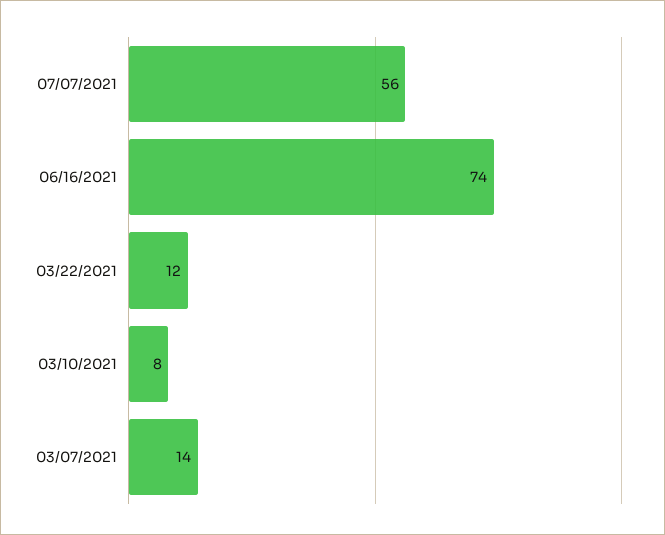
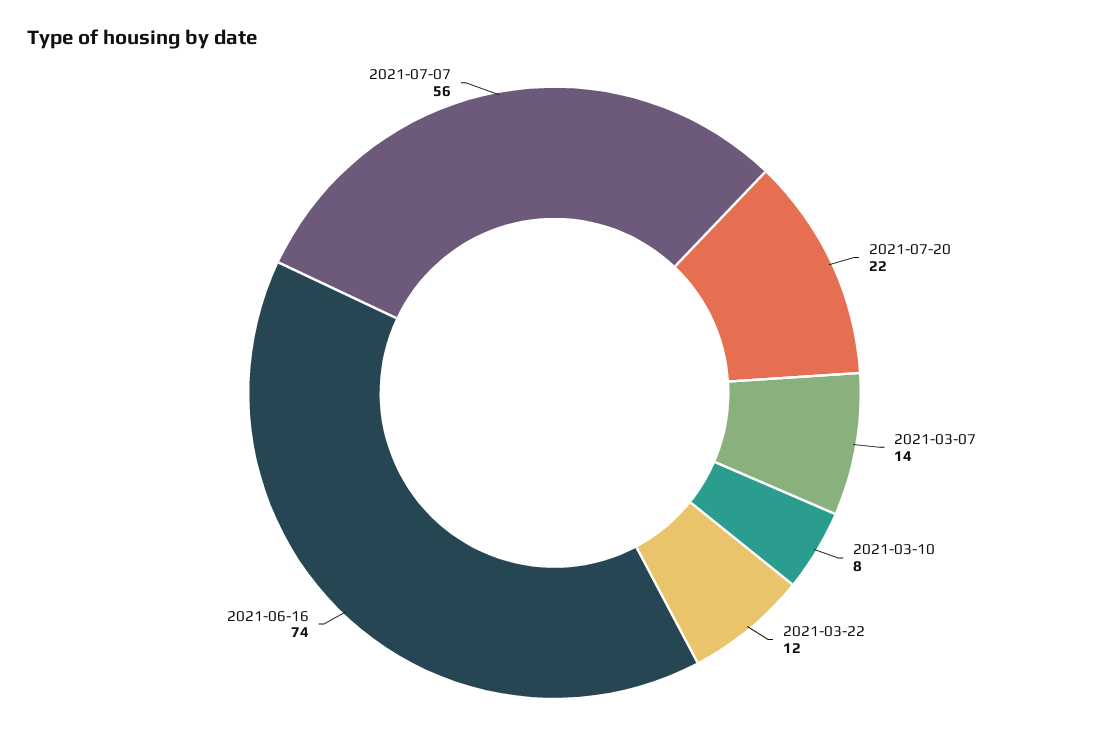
2021-07-20: none -> 22

